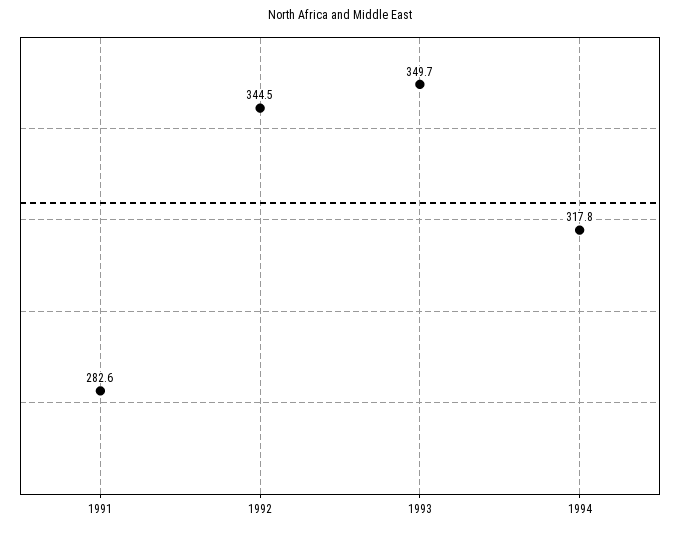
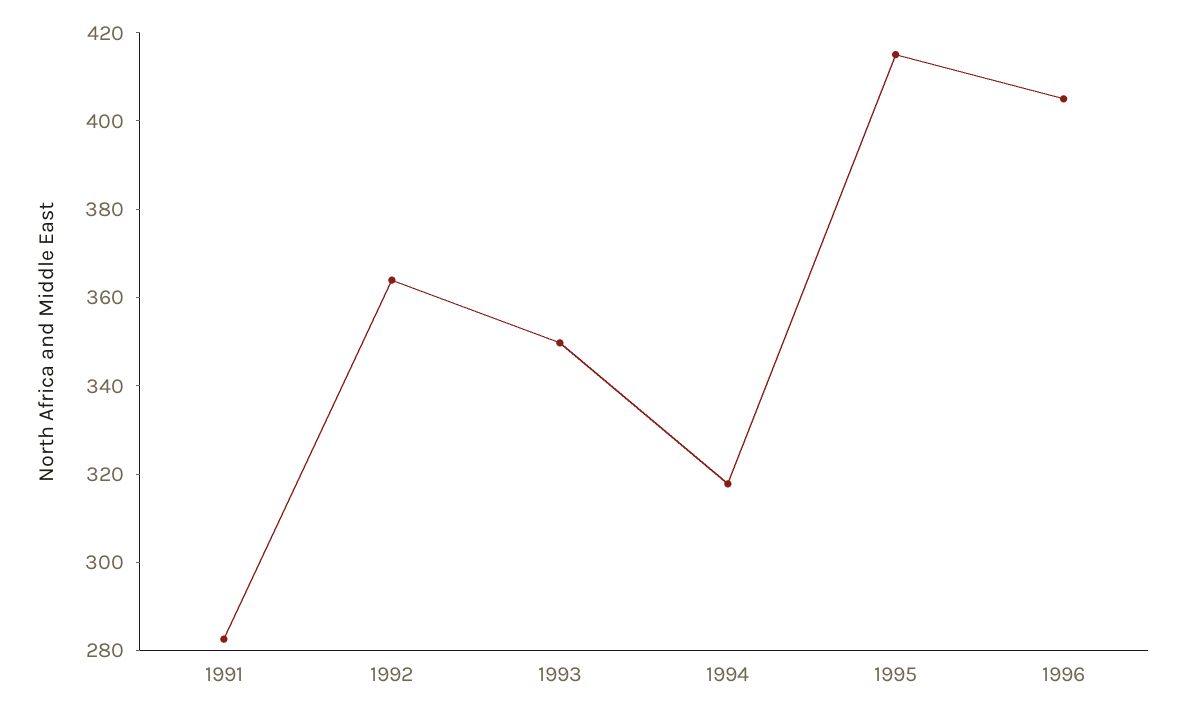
1992: 344.5 -> 365
1995: none -> 415
1996: none -> 405

